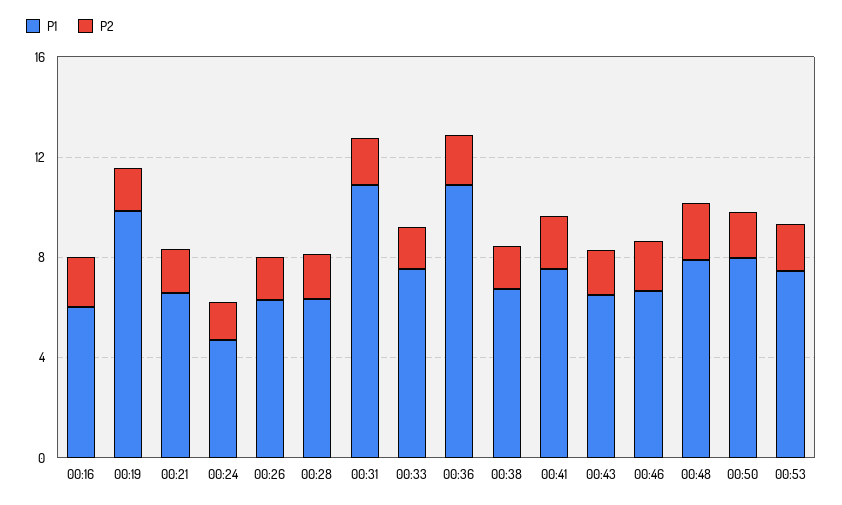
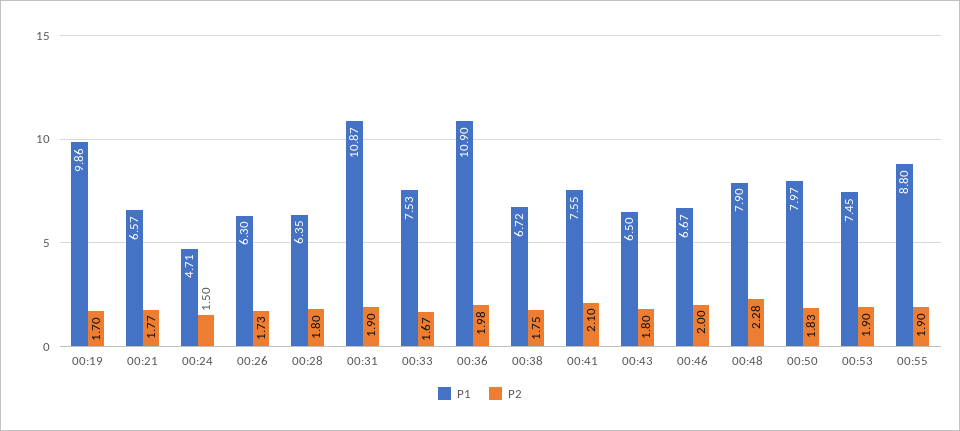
P1, 00:16: 6 -> none
P2, 00:16: 2 -> none
P1, 00:55: none -> 8.8
P2, 00:55: none -> 1.9

